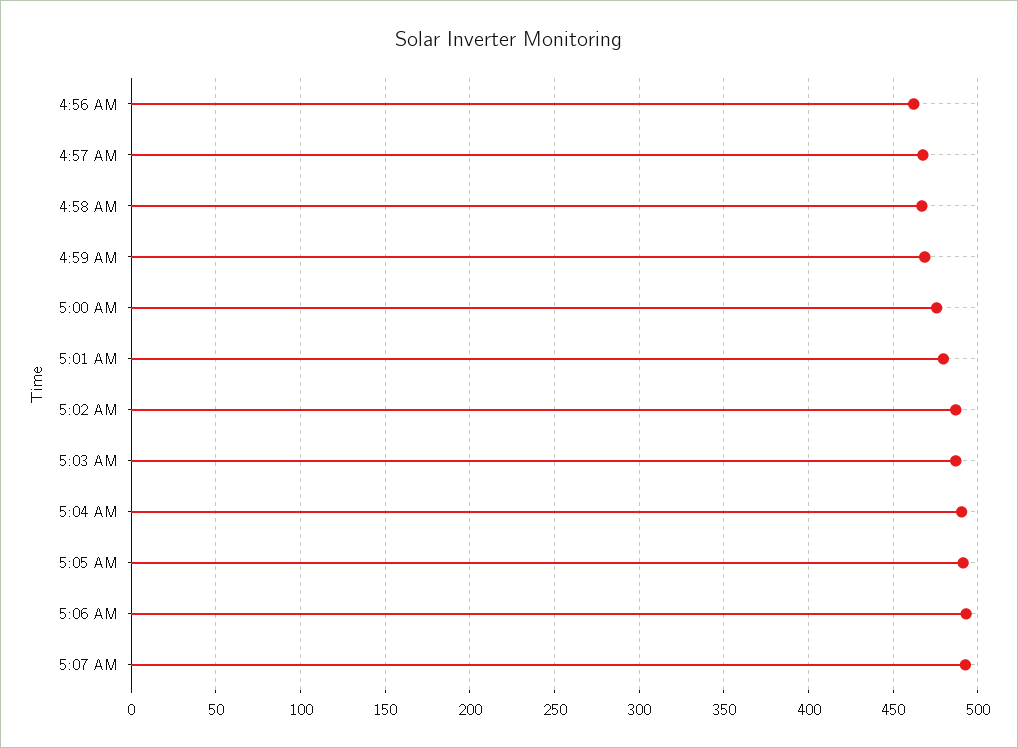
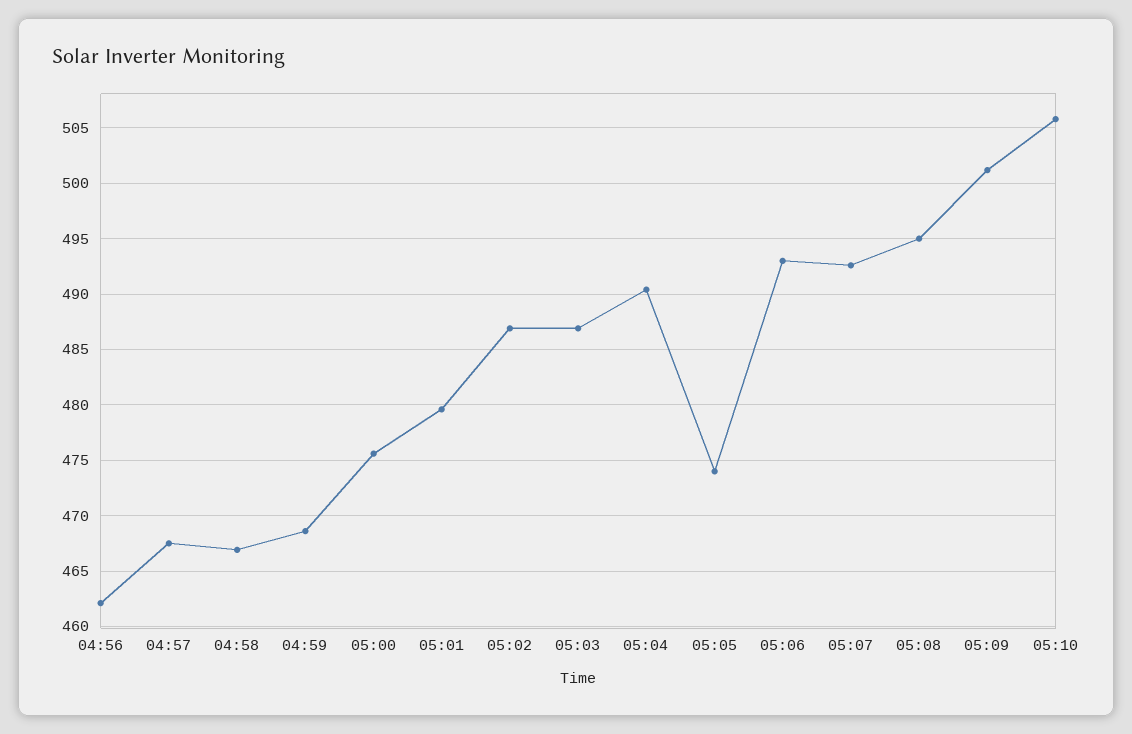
5:05 AM: 490 -> 474
05:08: none -> 495
05:09: none -> 501
05:10: none -> 506

